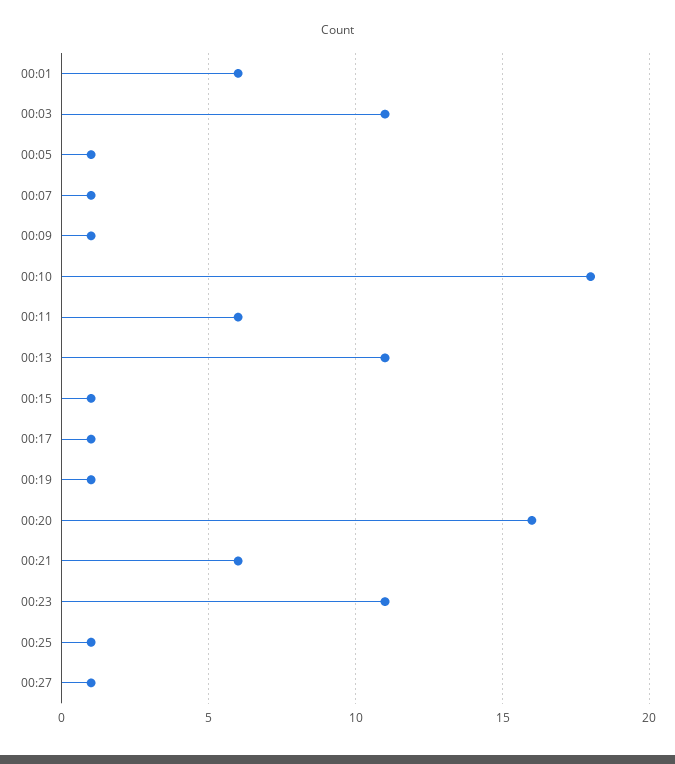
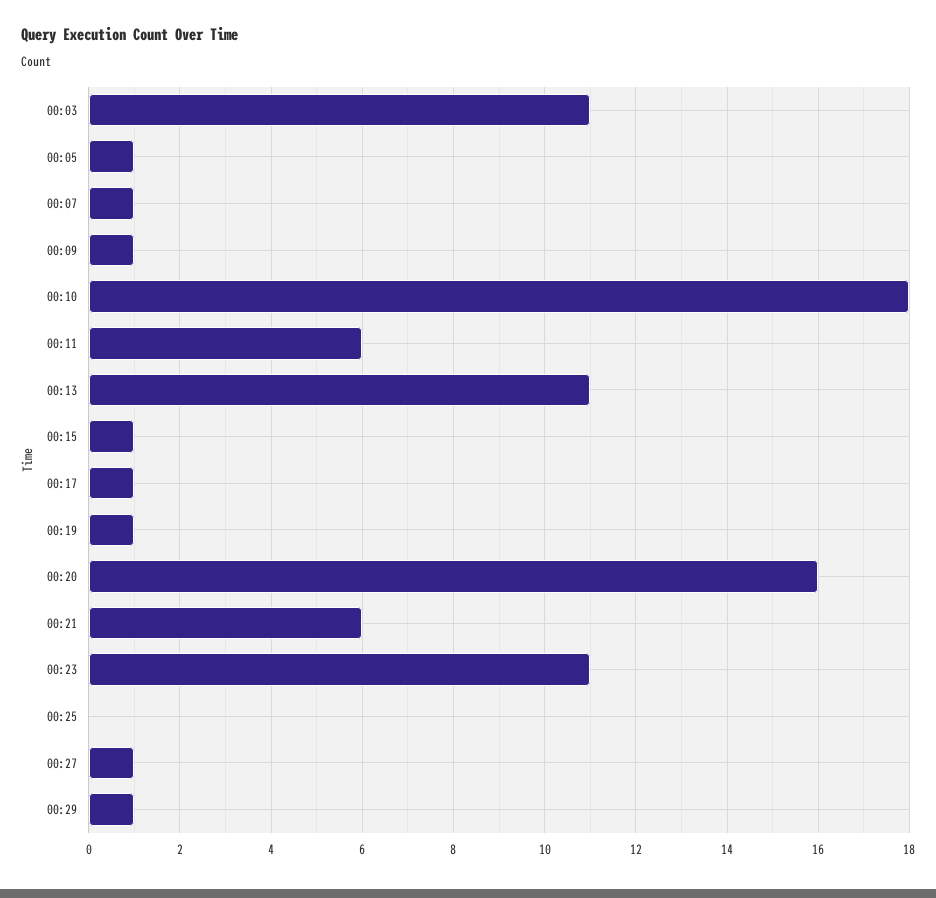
00:01: 6 -> none
00:25: 1 -> 0
00:29: none -> 1

